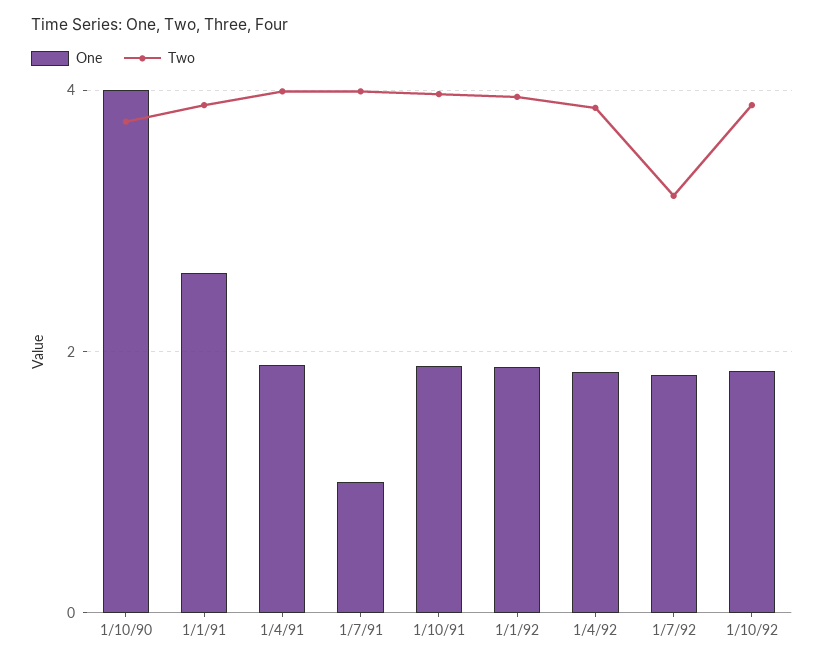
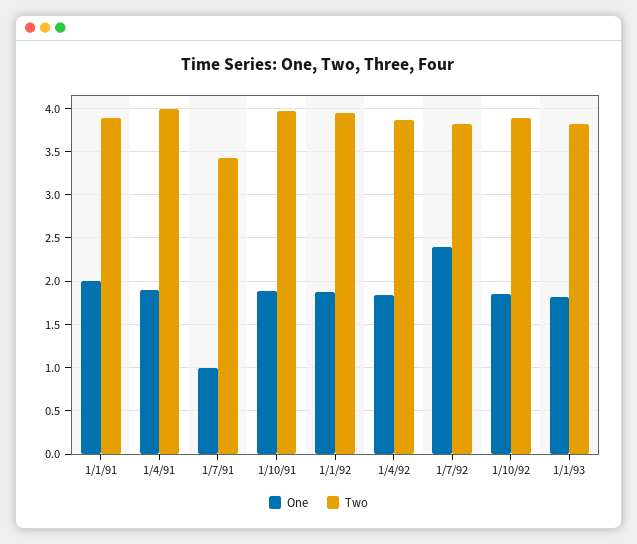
One, 1/10/90: 4 -> none
Two, 1/10/90: 3.8 -> none
One, 1/1/91: 2.6 -> 2
Two, 1/7/91: 4 -> 3.4
One, 1/7/92: 1.8 -> 2.4
Two, 1/7/92: 3.2 -> 3.8
One, 1/1/93: none -> 1.8
Two, 1/1/93: none -> 3.8

